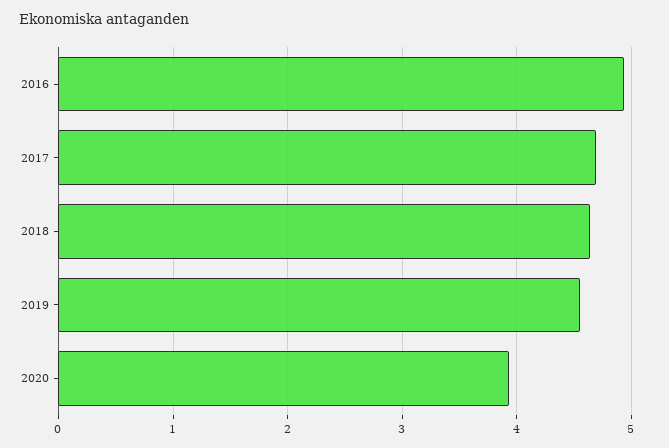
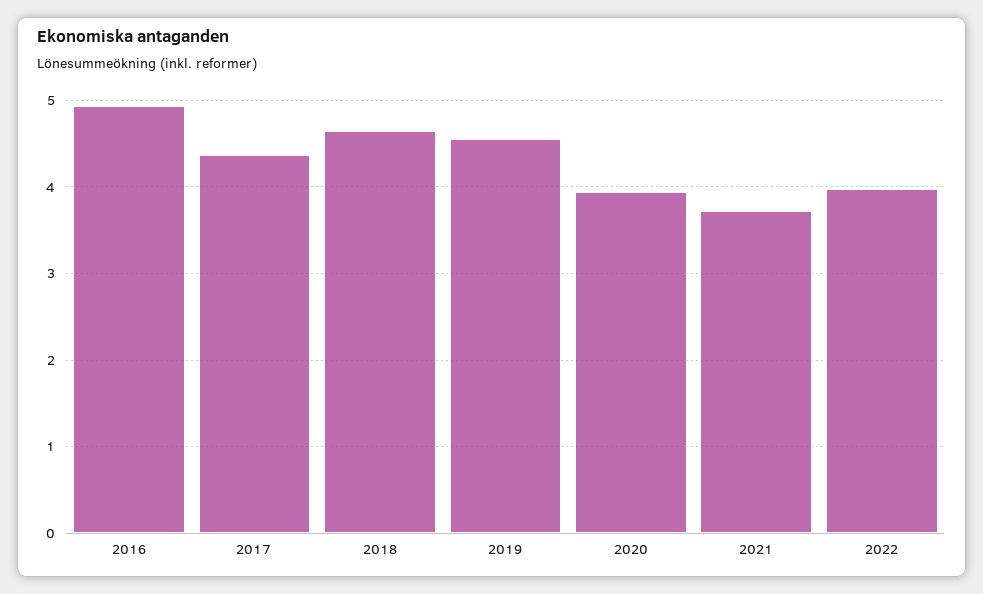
2017: 4.7 -> 4.4
2021: none -> 3.7
2022: none -> 4

